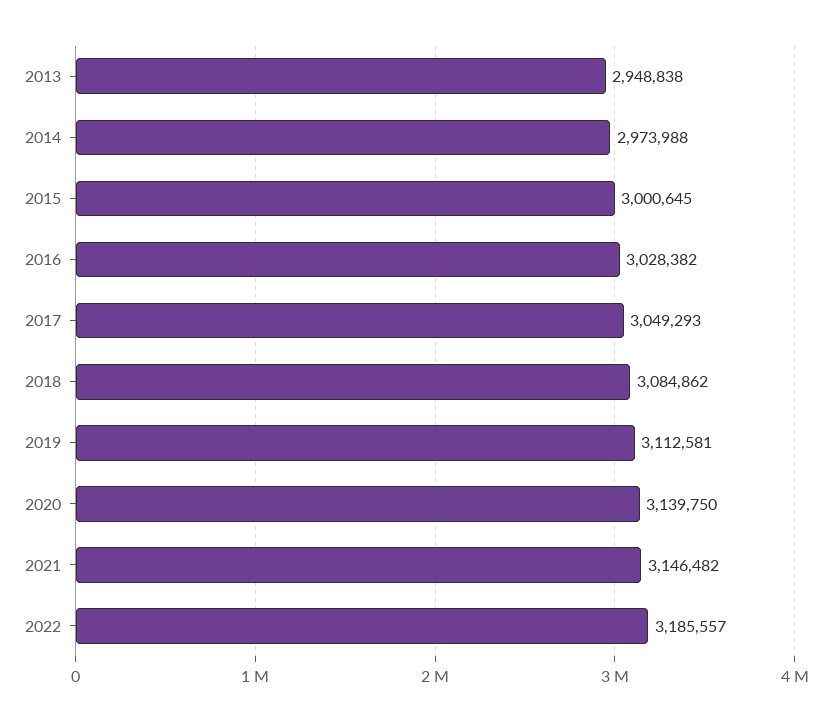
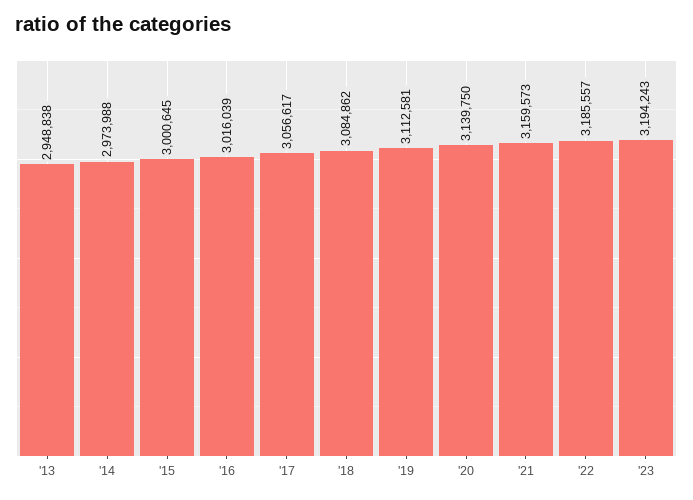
2016: 3028382 -> 3016039
2017: 3049293 -> 3056617
2021: 3146482 -> 3159573
'23: none -> 3194243

